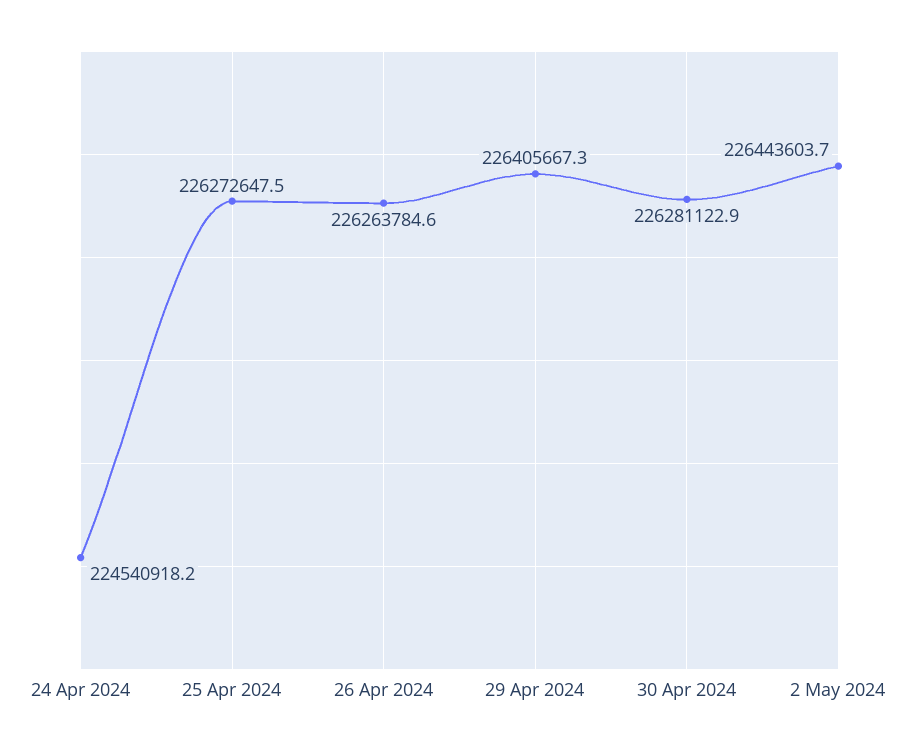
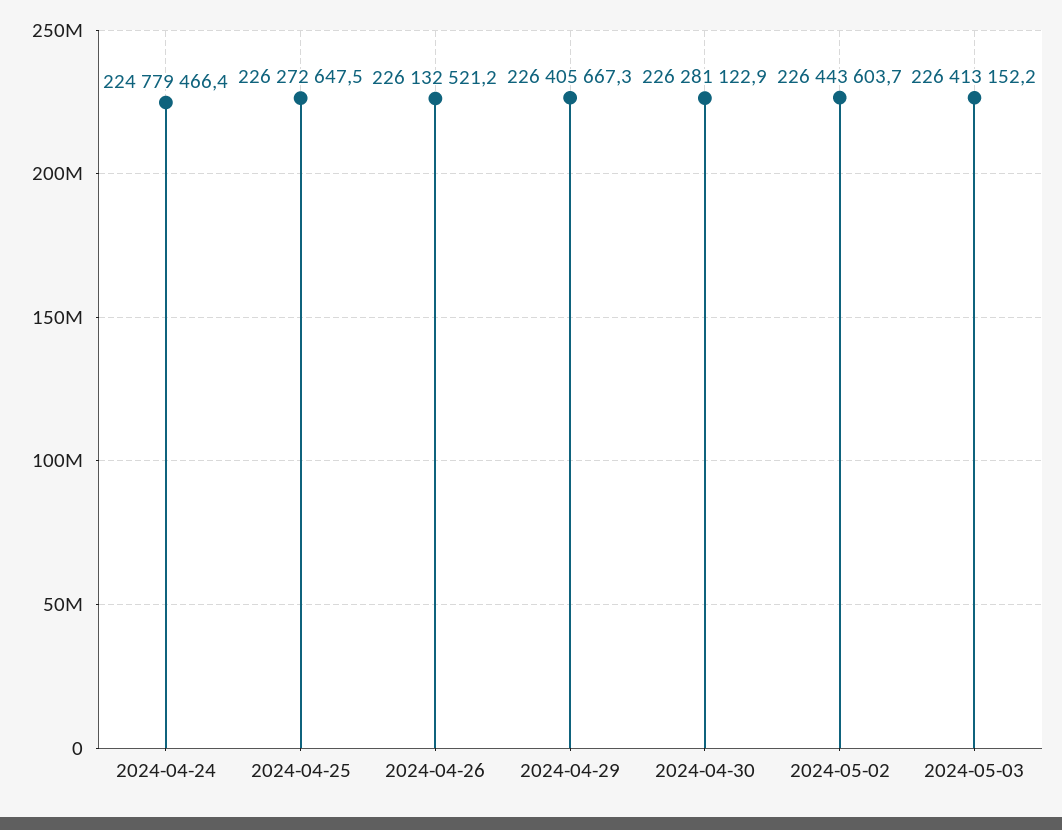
24 Apr 2024: 224540918.2 -> 224779466.4
26 Apr 2024: 226263784.6 -> 226132521.2
2024-05-03: none -> 226413152.2

